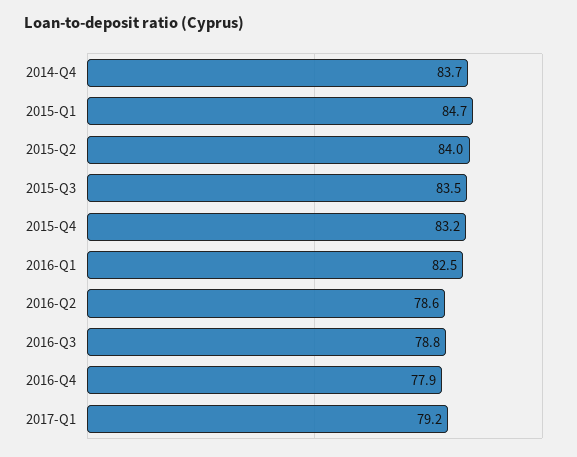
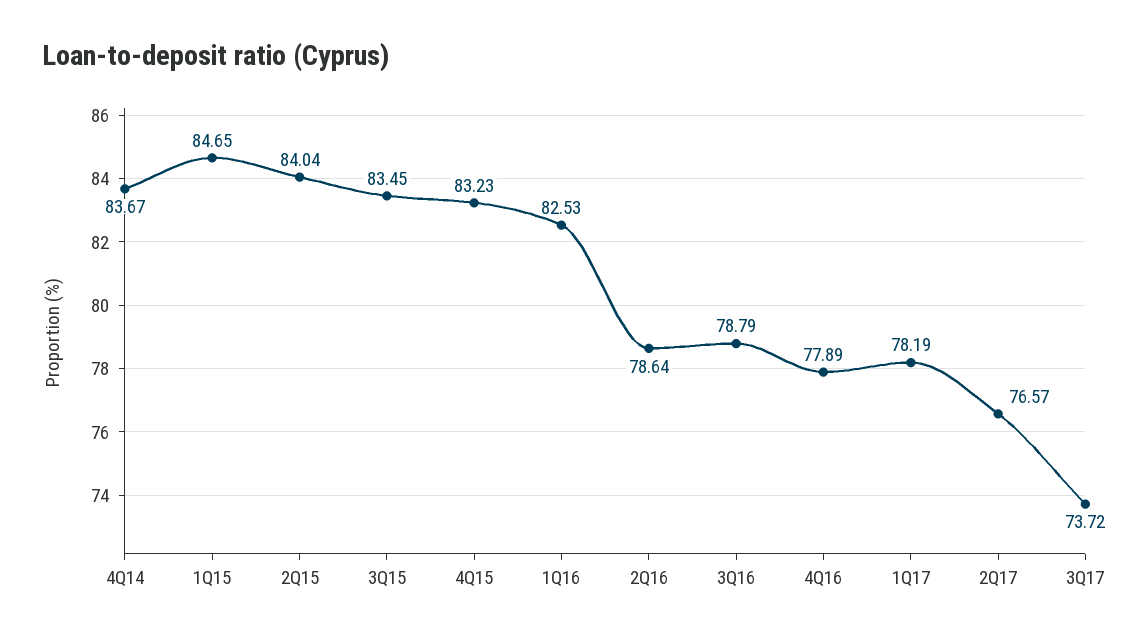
2017-Q1: 79.2 -> 78.19
2Q17: none -> 76.57
3Q17: none -> 73.72

